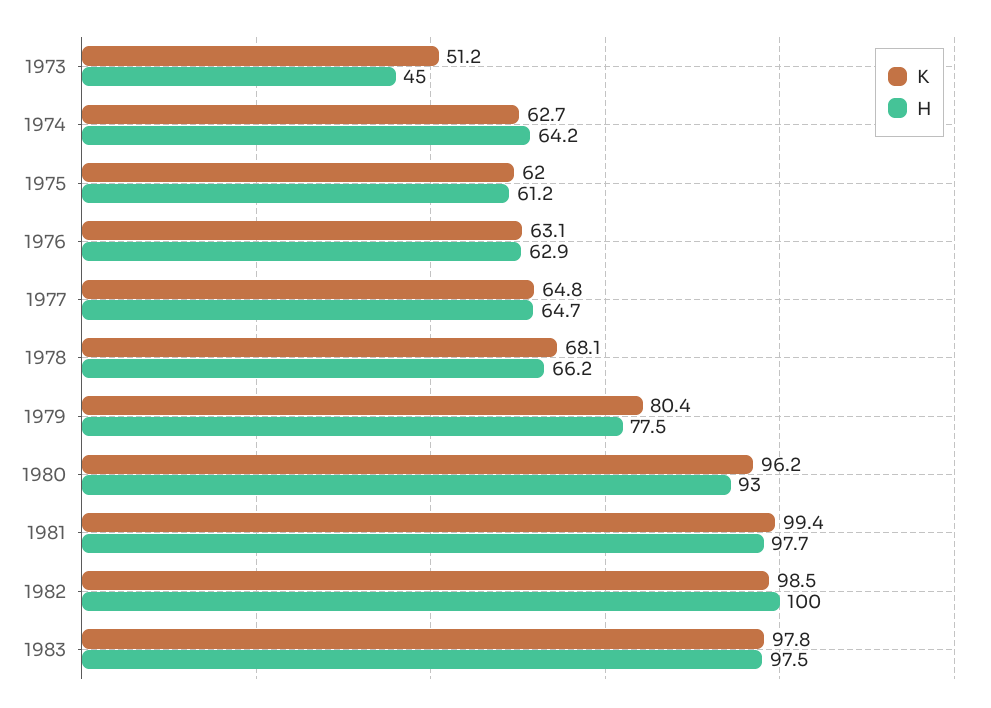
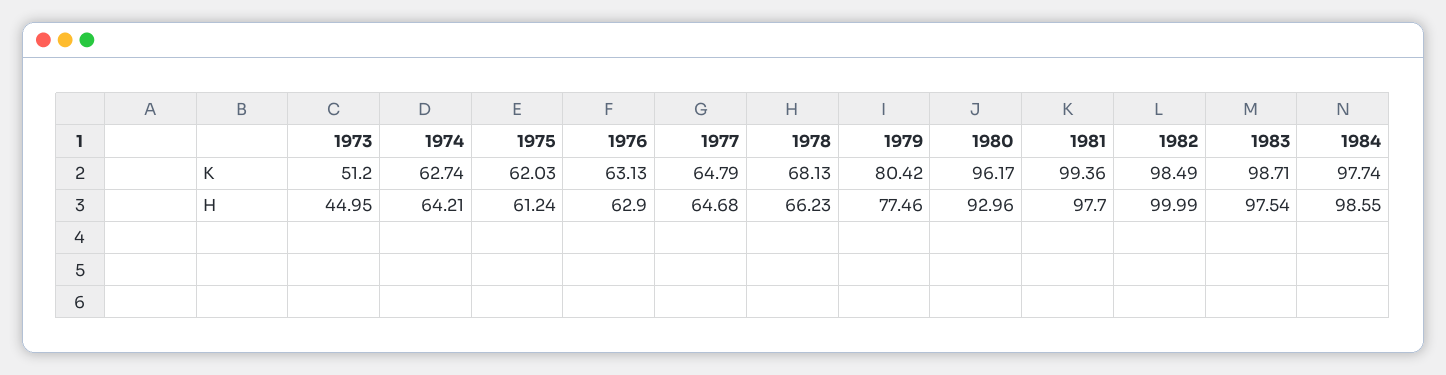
K, 1983: 97.8 -> 98.71
K, 1984: none -> 97.74
H, 1984: none -> 98.55

